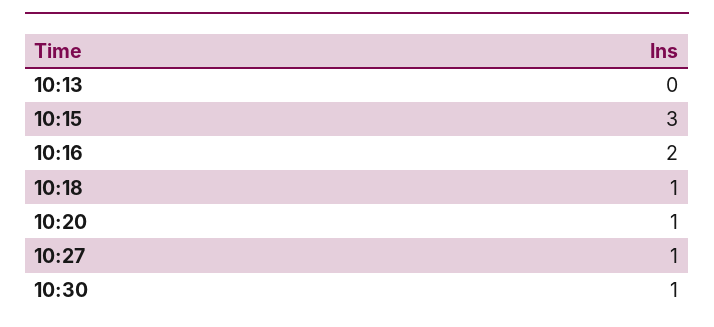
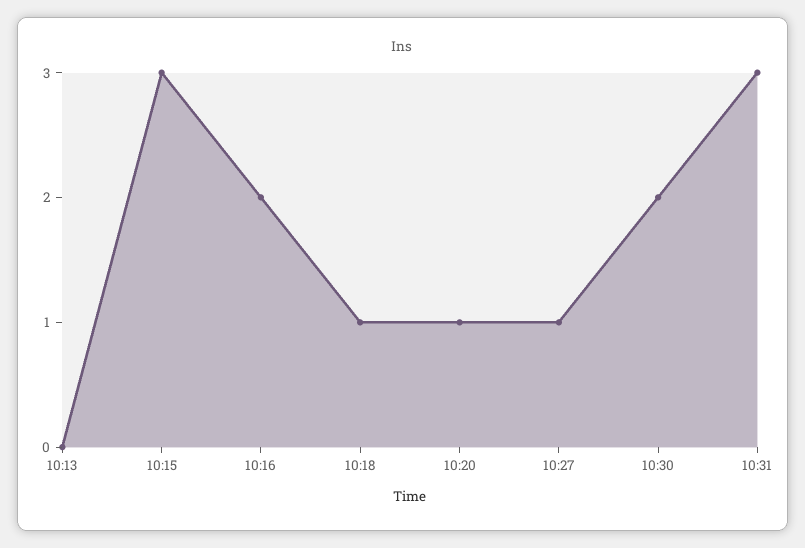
10:30: 1 -> 2
10:31: none -> 3

